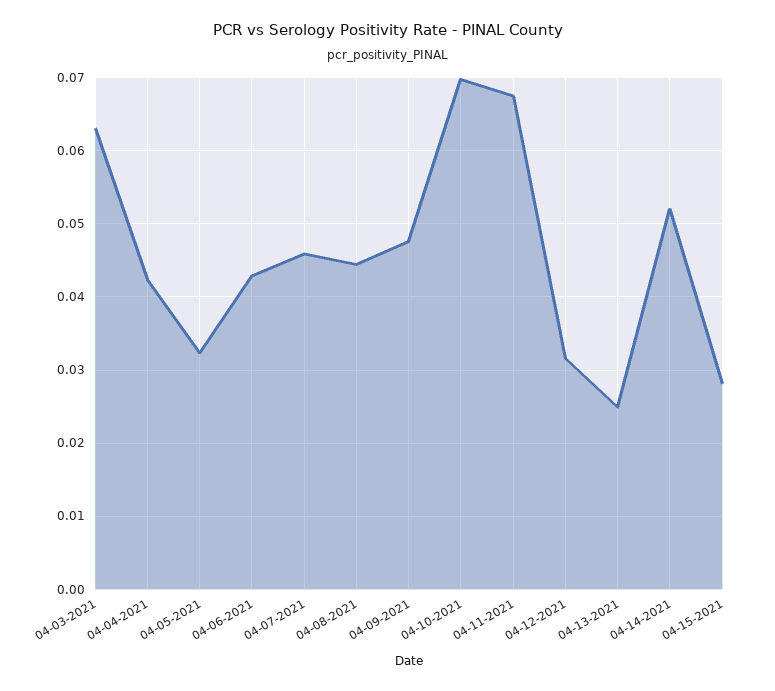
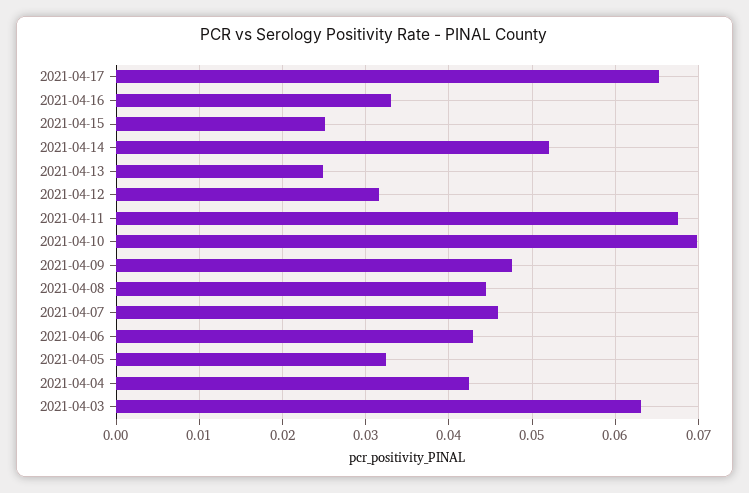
04-15-2021: 0.028 -> 0.025
2021-04-17: none -> 0.065
2021-04-16: none -> 0.033

